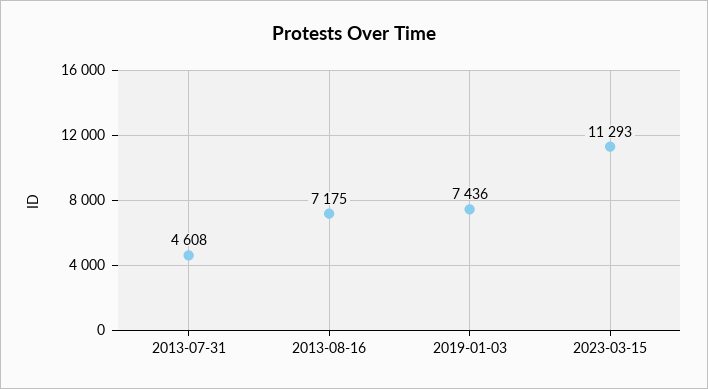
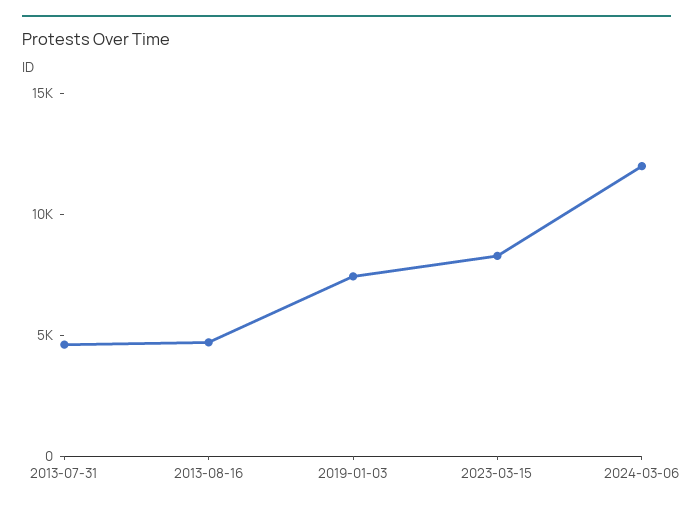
2013-08-16: 7175 -> 5000
2023-03-15: 11293 -> 8000
2024-03-06: none -> 12000

